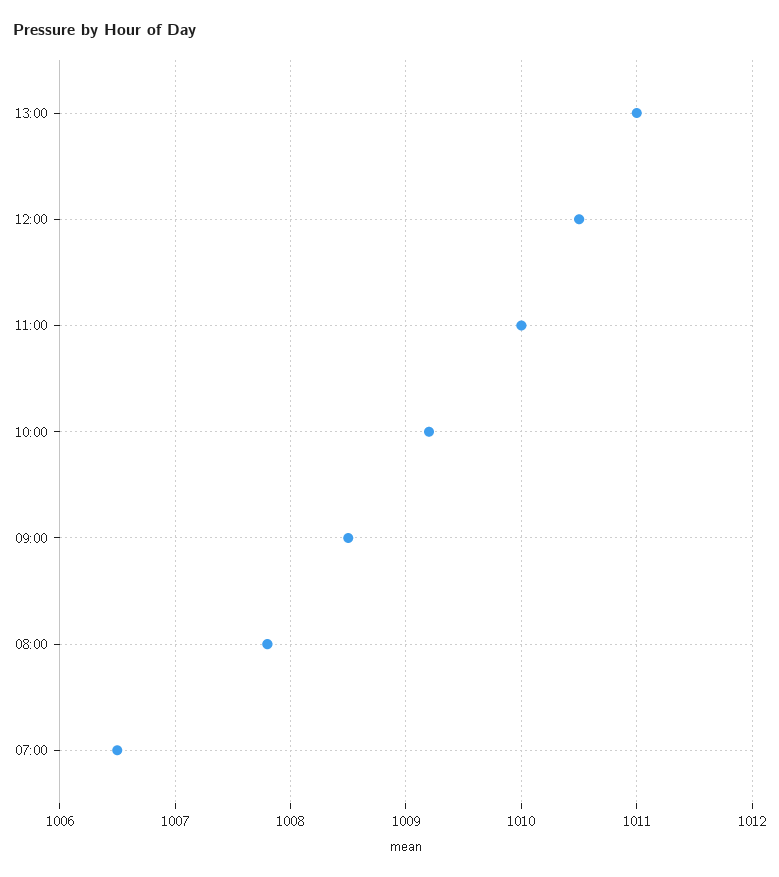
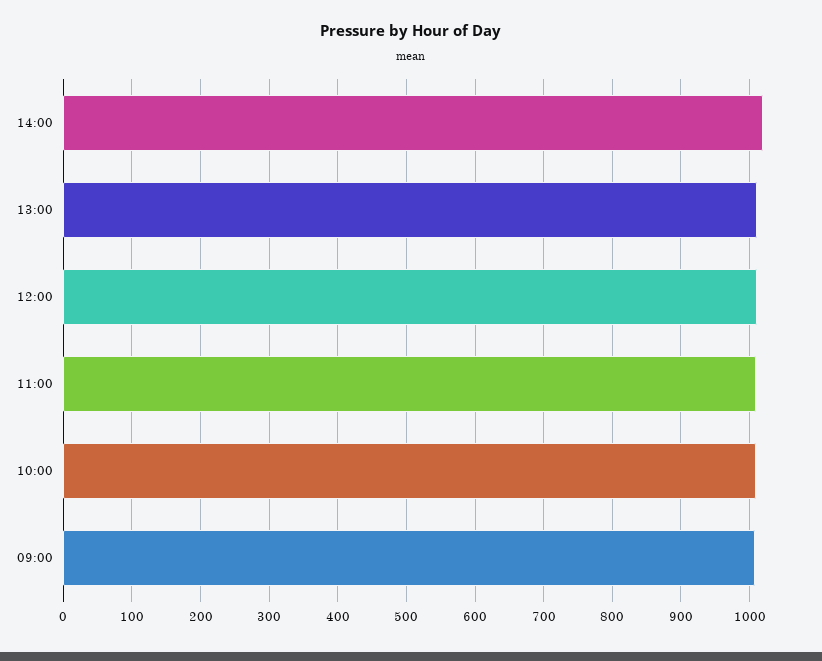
08:00: 1007.8 -> none
07:00: 1006.5 -> none
14:00: none -> 1020

